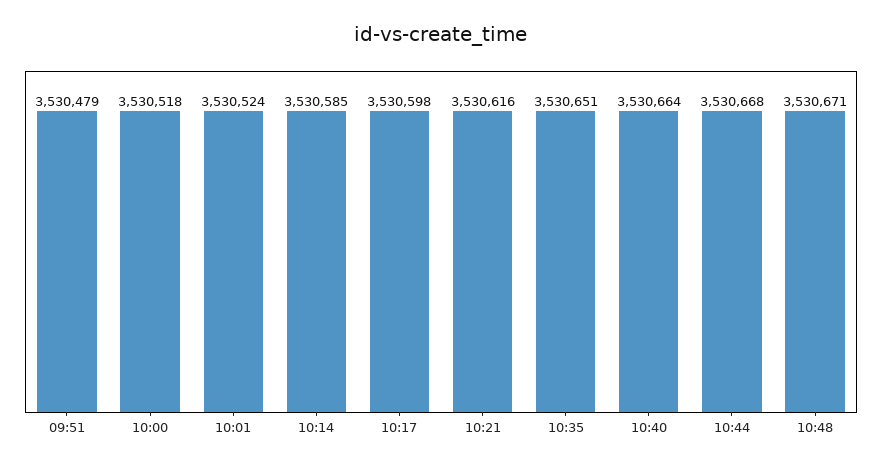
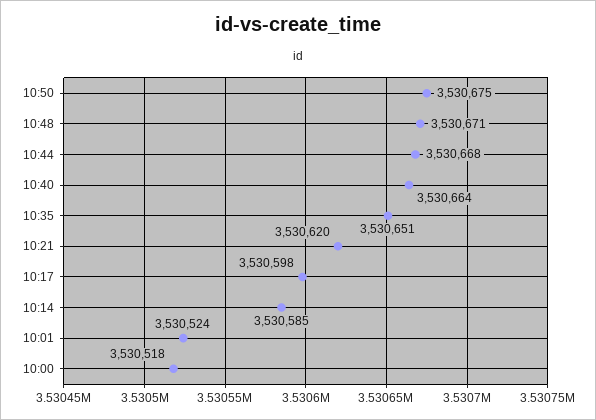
09:51: 3530479 -> none
10:21: 3530616 -> 3530620
10:50: none -> 3530675

